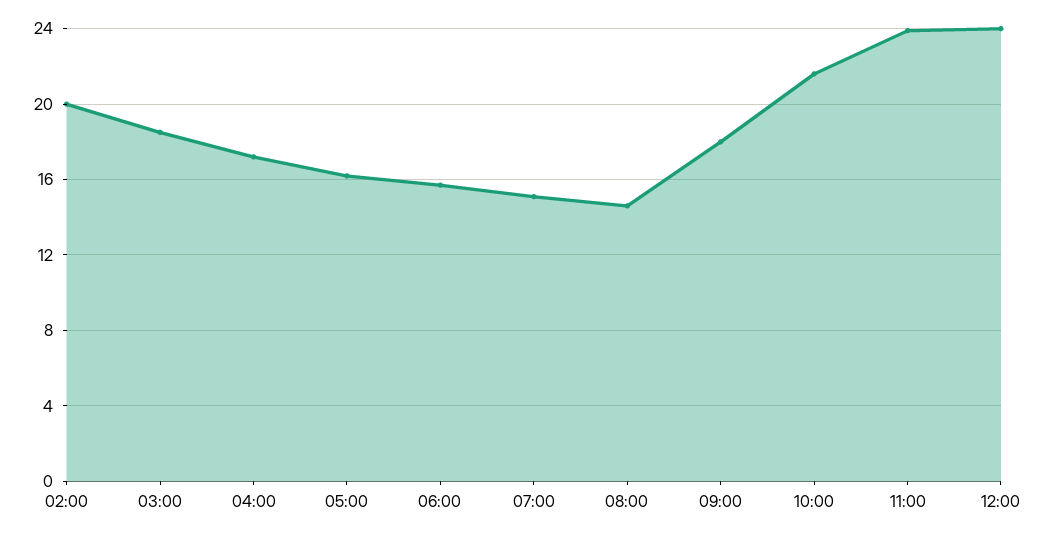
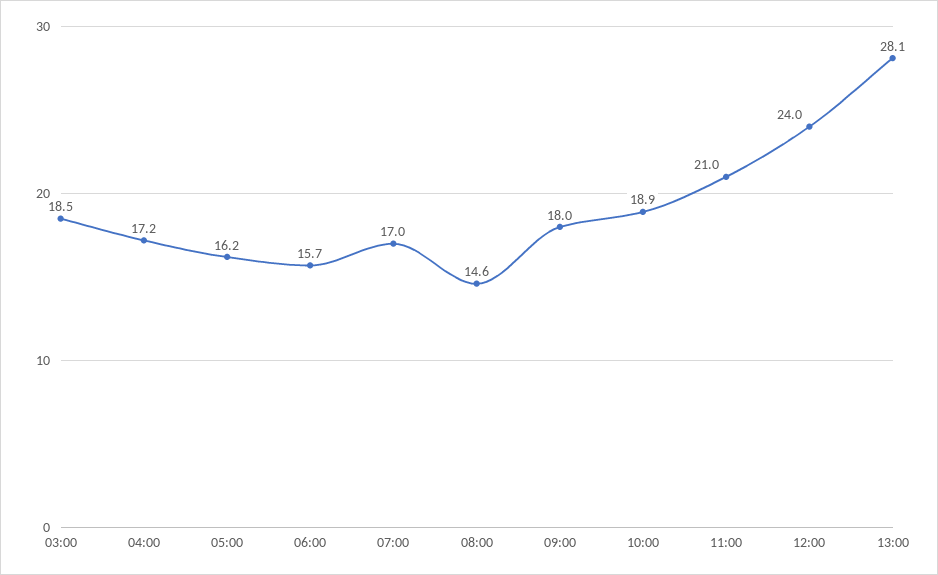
02:00: 20 -> none
07:00: 15 -> 17
10:00: 21.5 -> 18.9
11:00: 24 -> 21
13:00: none -> 28.1

